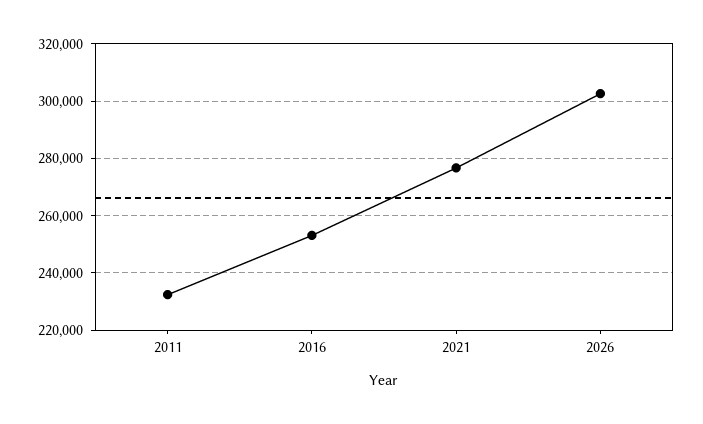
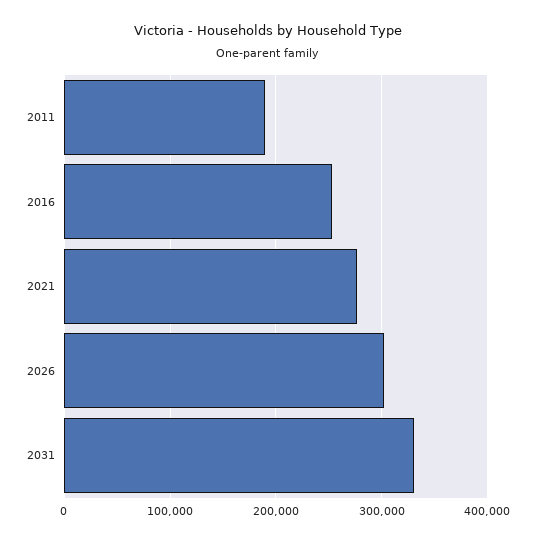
2011: 232500 -> 190000
2031: none -> 330000

